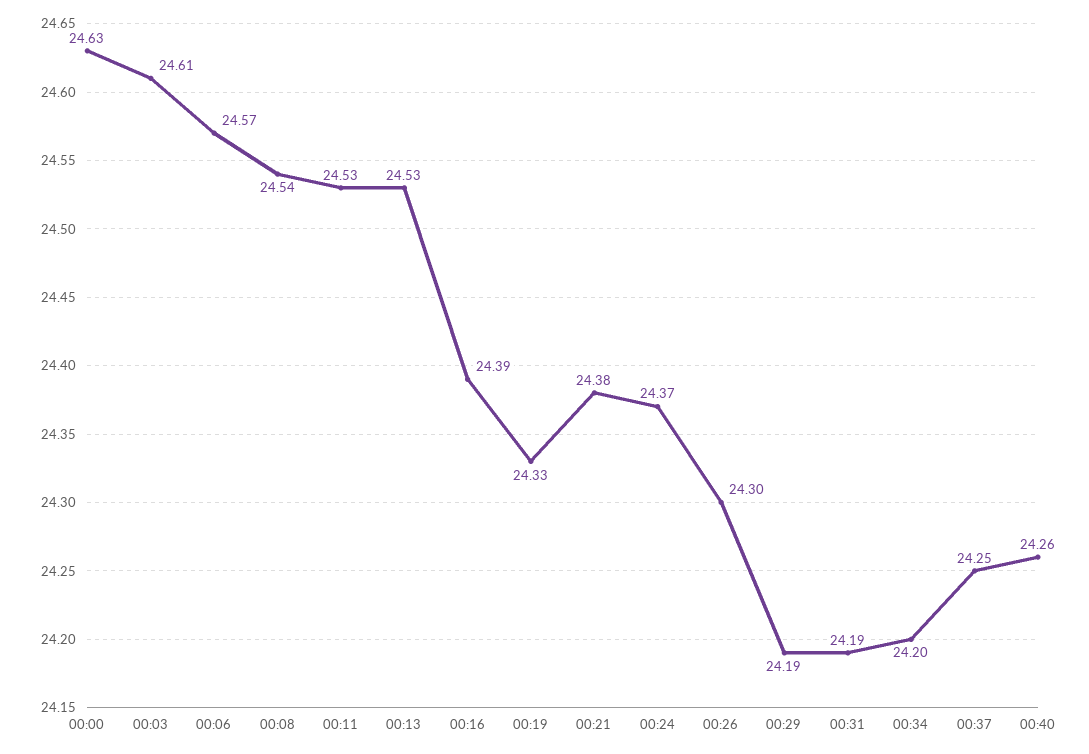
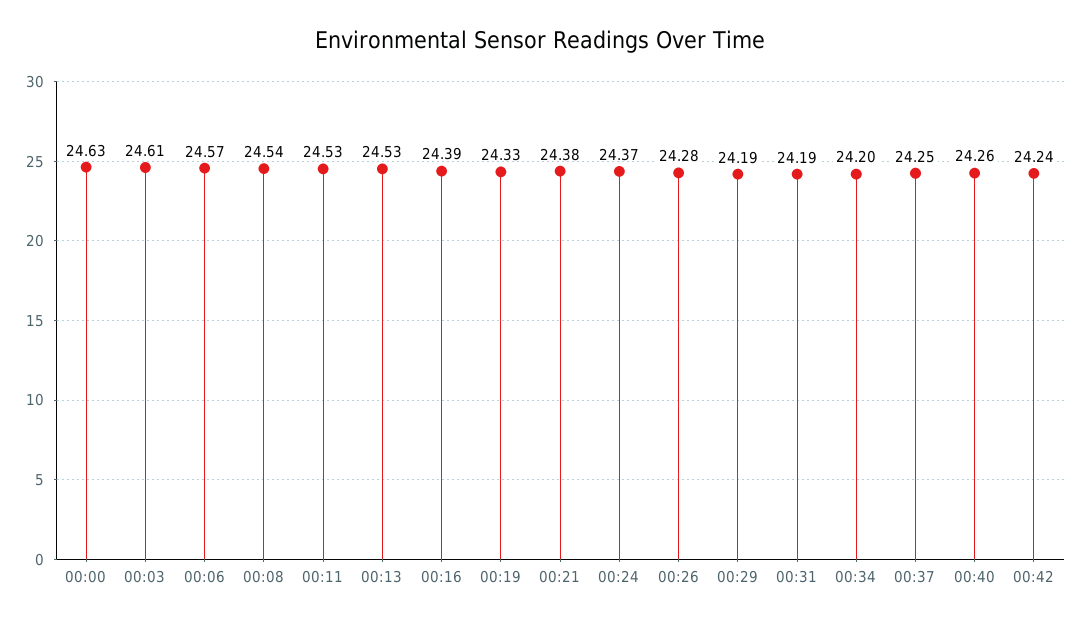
00:26: 24.3 -> 24.28
00:42: none -> 24.24

